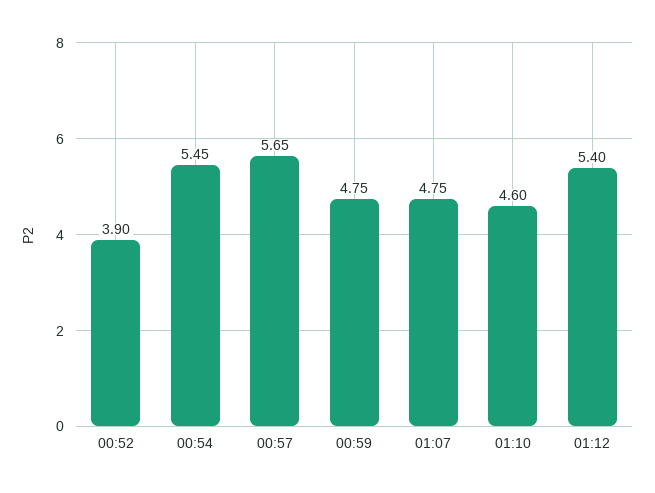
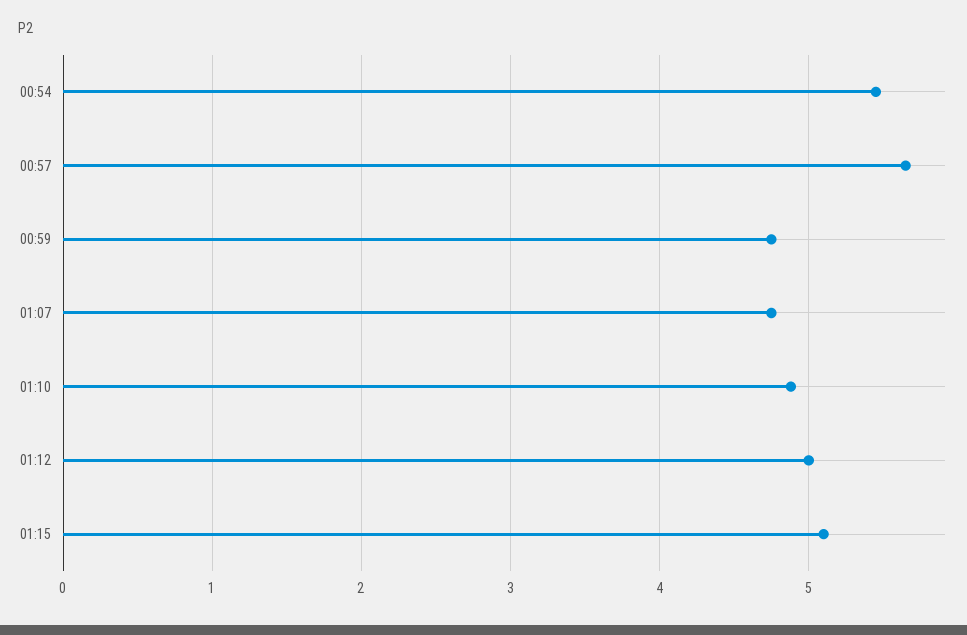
00:52: 3.9 -> none
01:10: 4.6 -> 4.9
01:12: 5.4 -> 5
01:15: none -> 5.1

